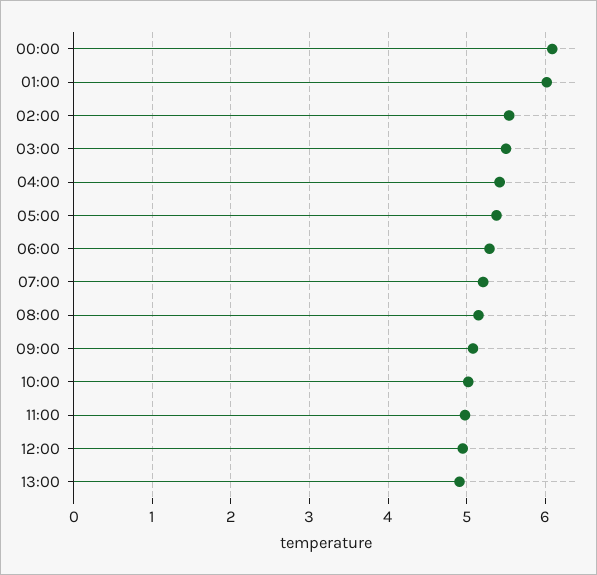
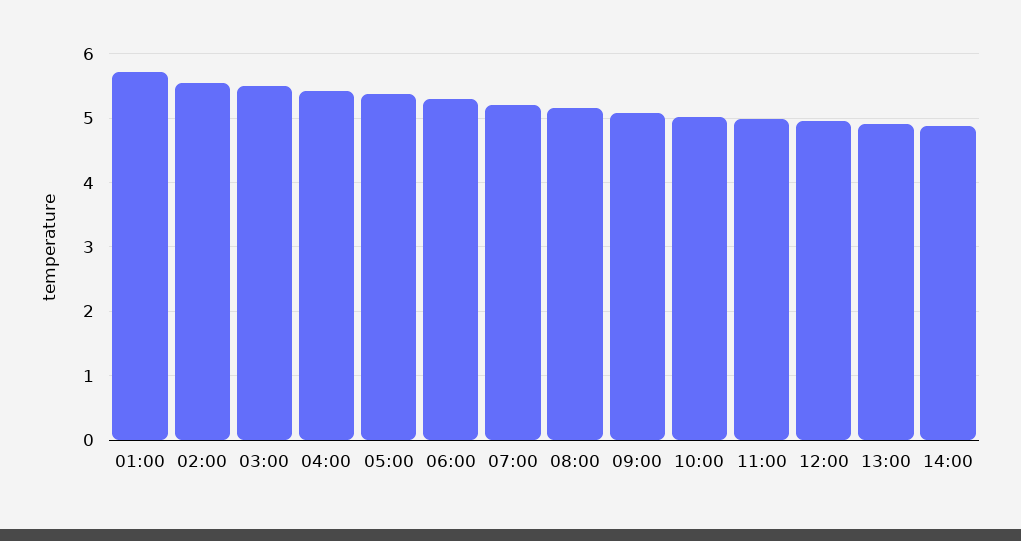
00:00: 6.1 -> none
01:00: 6 -> 5.7
14:00: none -> 4.9

